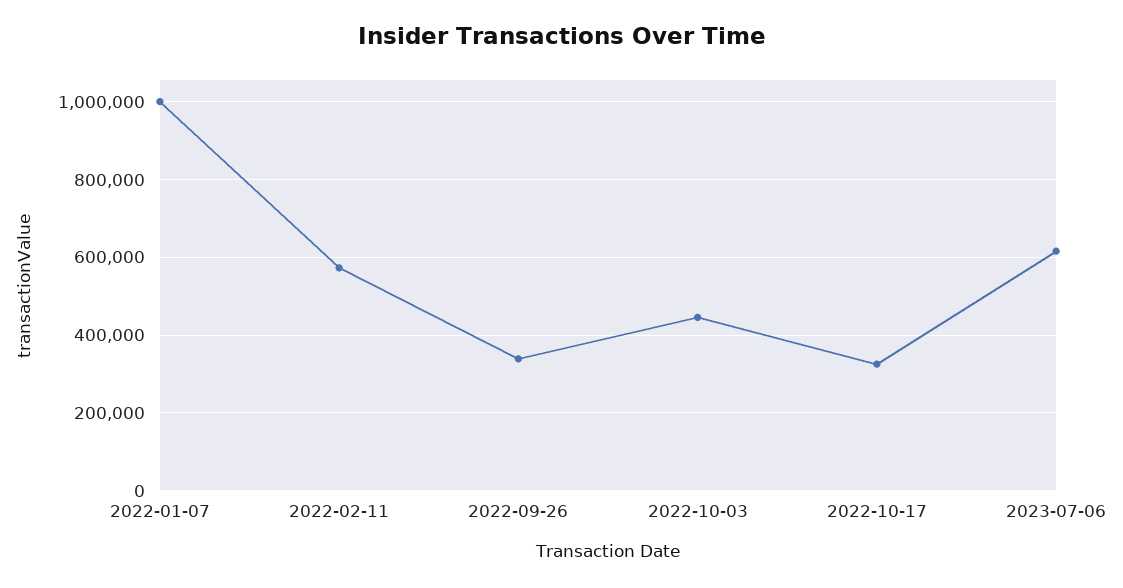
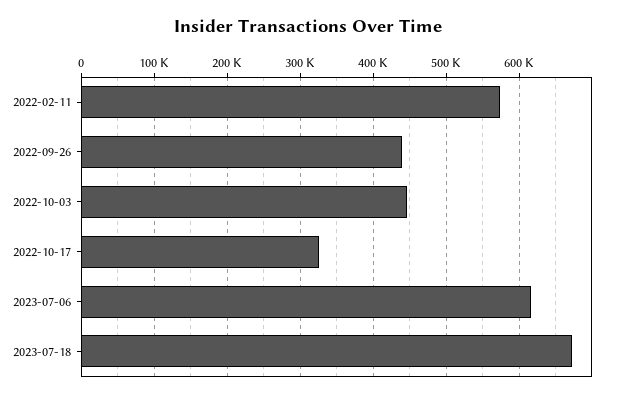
2022-01-07: 1000000 -> none
2022-09-26: 340000 -> 440000
2023-07-18: none -> 670000

